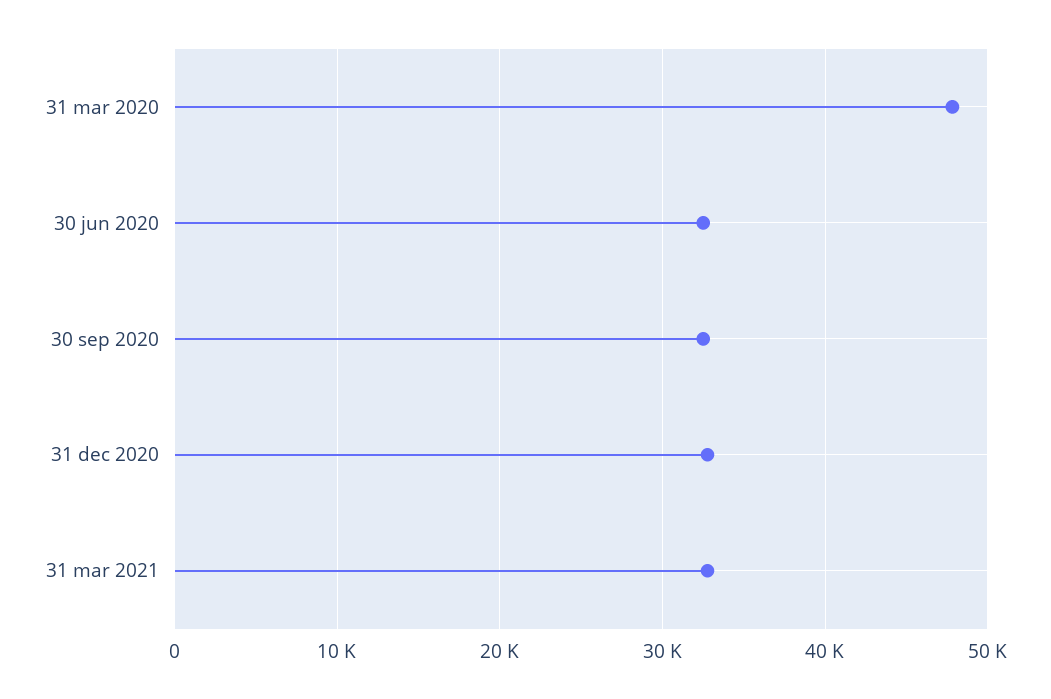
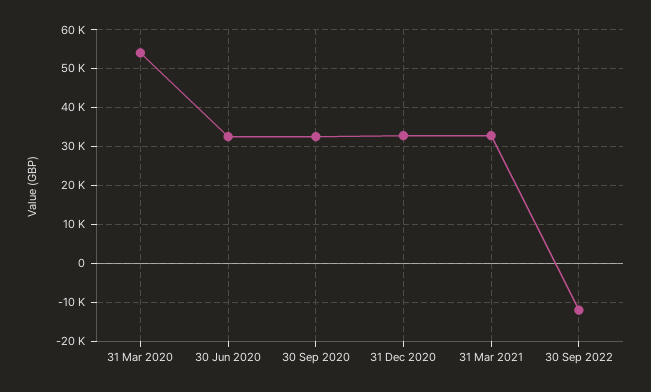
31 mar 2020: 48000 -> 54000
30 Sep 2022: none -> -12000

